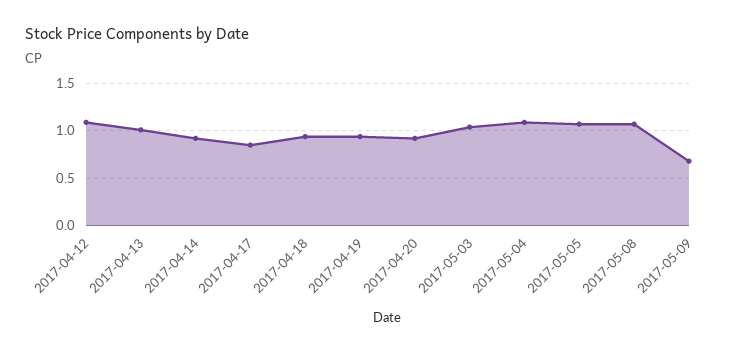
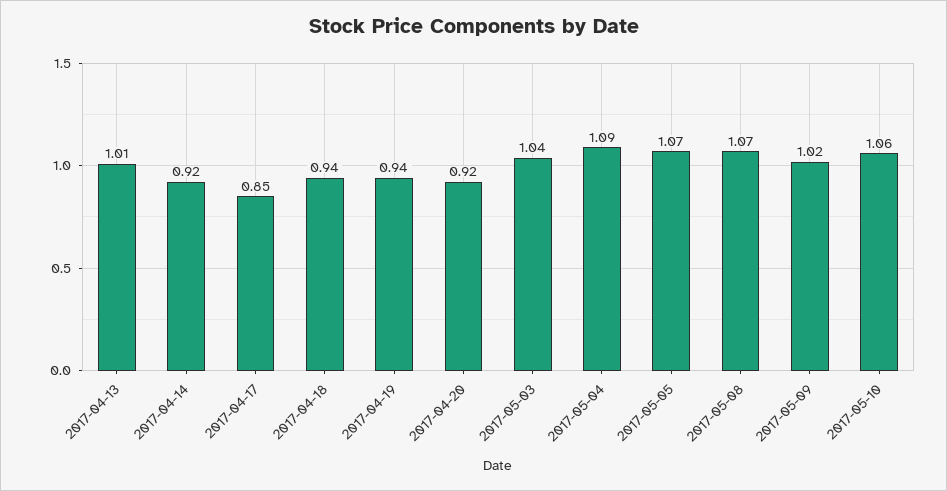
2017-04-12: 1.1 -> none
2017-05-09: 0.7 -> 1.02
2017-05-10: none -> 1.06

